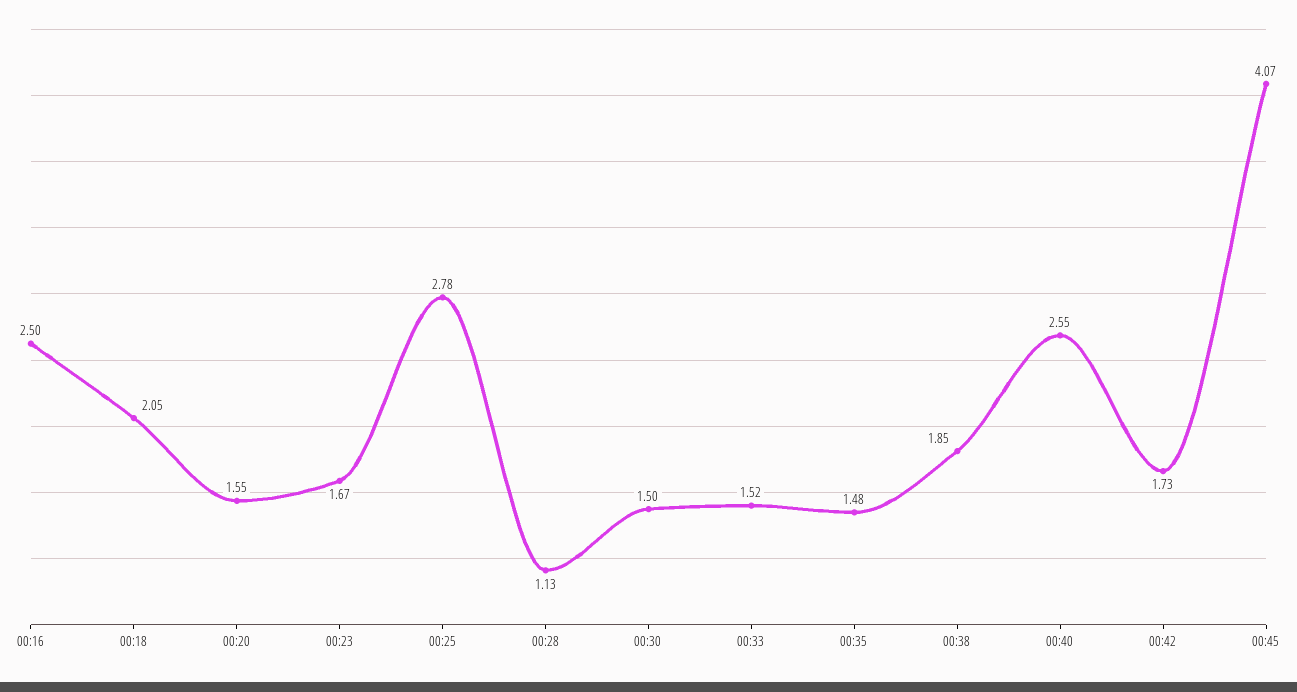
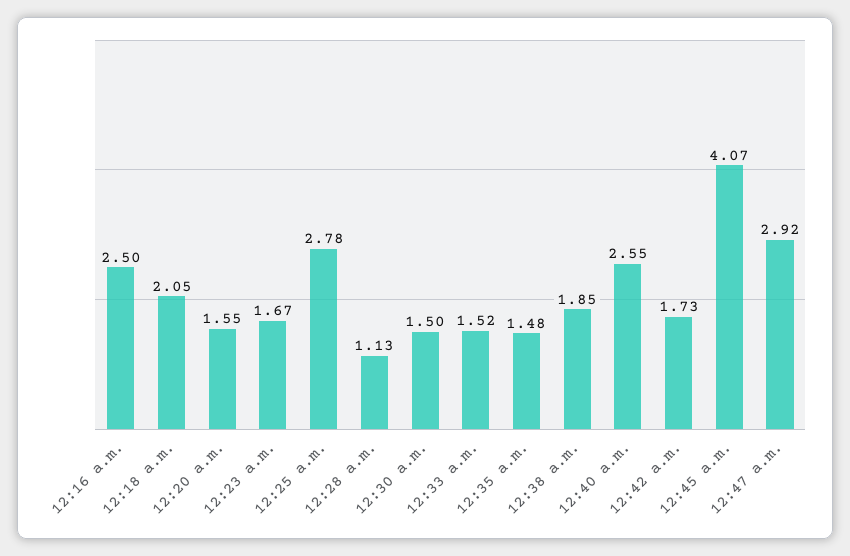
12:47 a.m.: none -> 2.92

